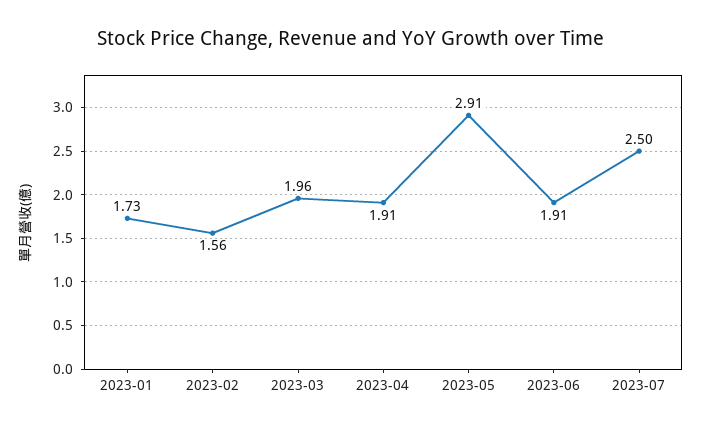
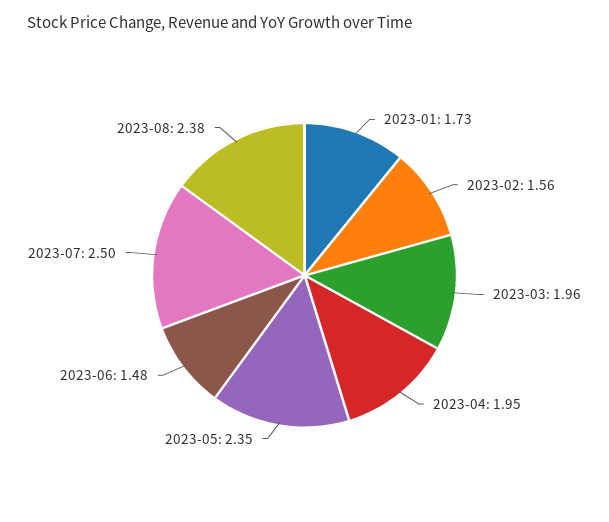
2023-04: 1.91 -> 1.95
2023-05: 2.91 -> 2.35
2023-06: 1.91 -> 1.48
2023-08: none -> 2.38

